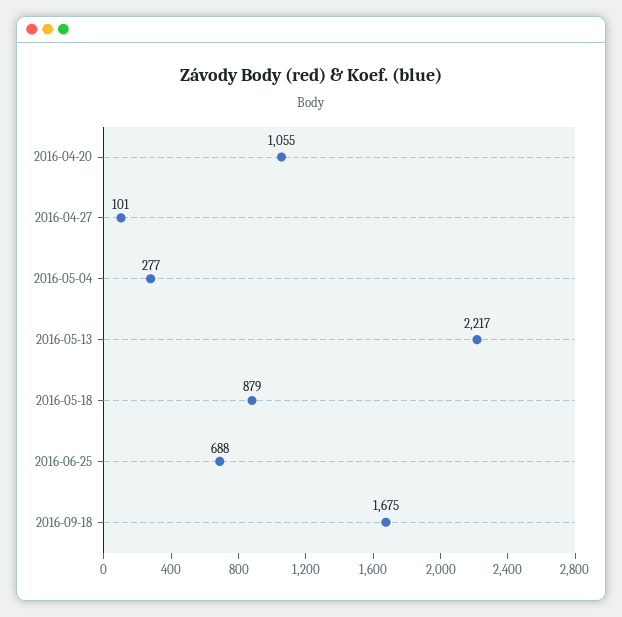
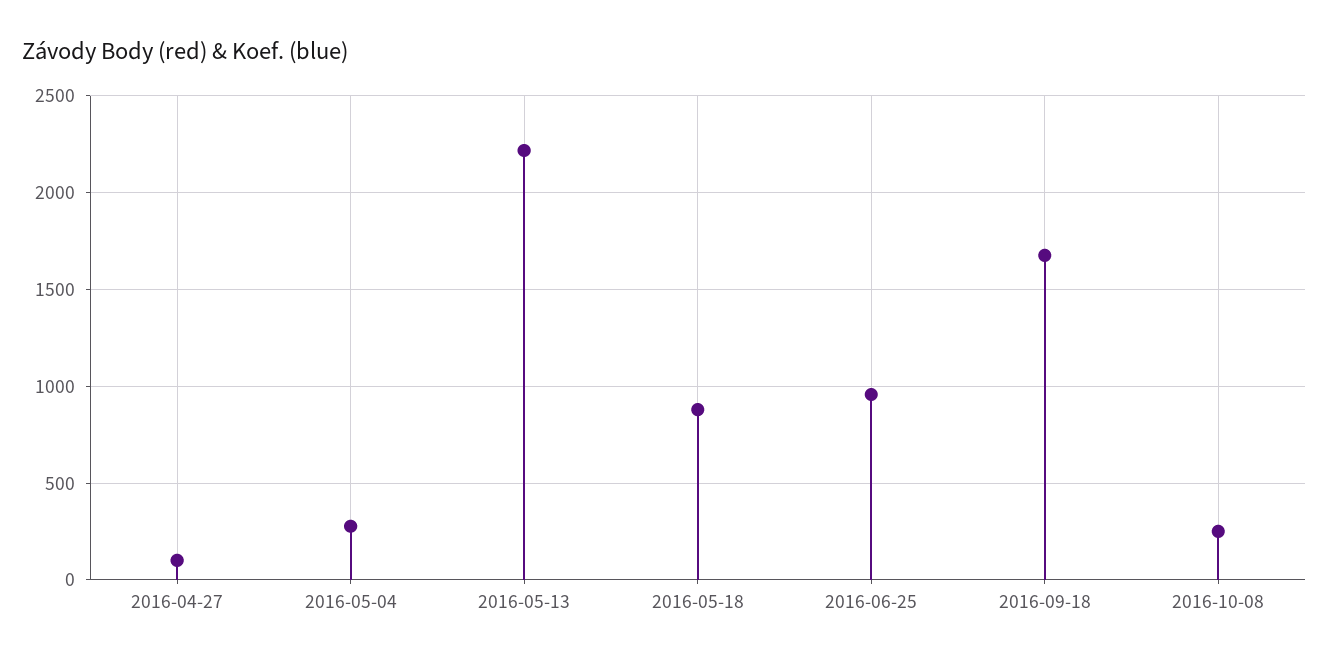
2016-04-20: 1055 -> none
2016-06-25: 688 -> 950
2016-10-08: none -> 250

